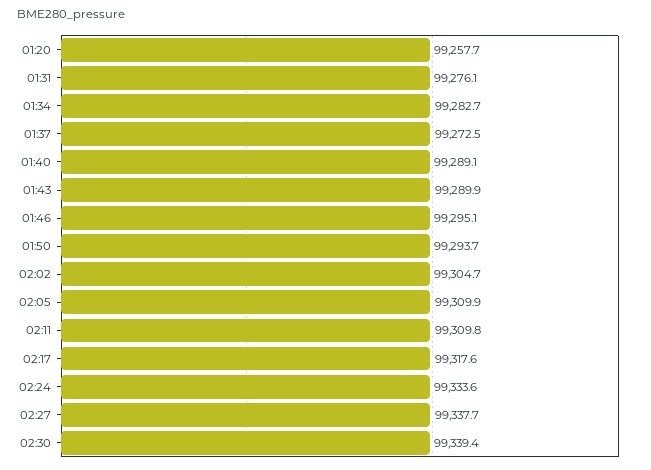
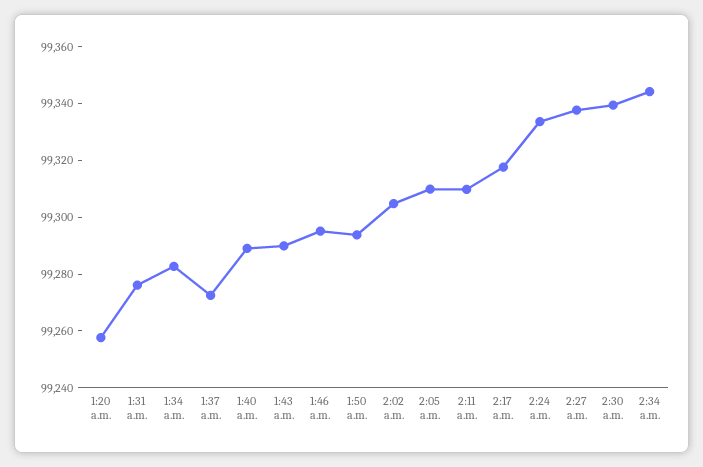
2:34 a.m.: none -> 99345

